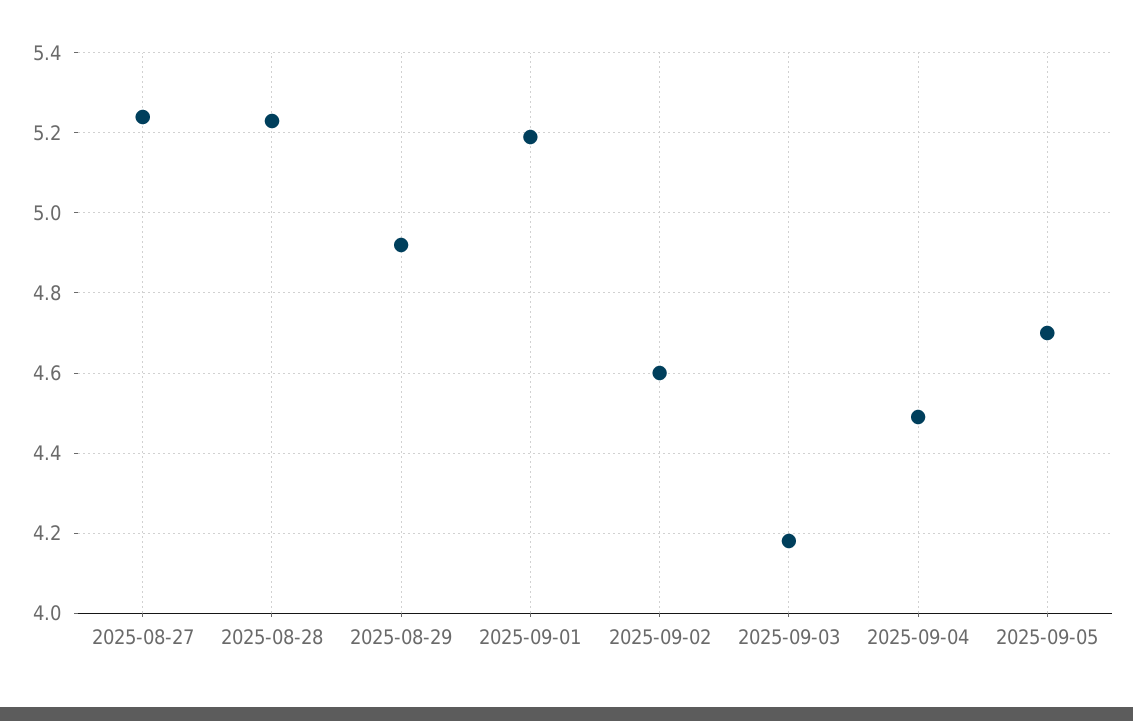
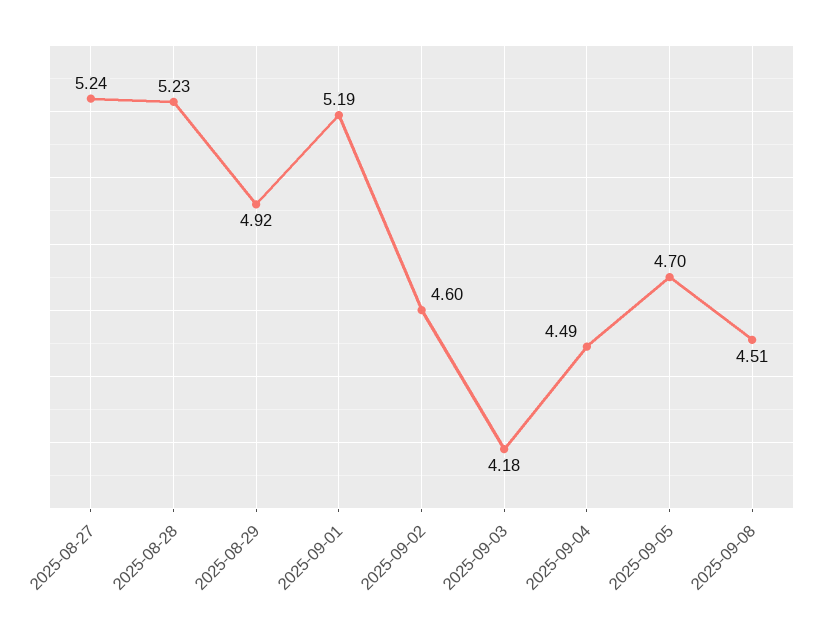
2025-09-08: none -> 4.51

